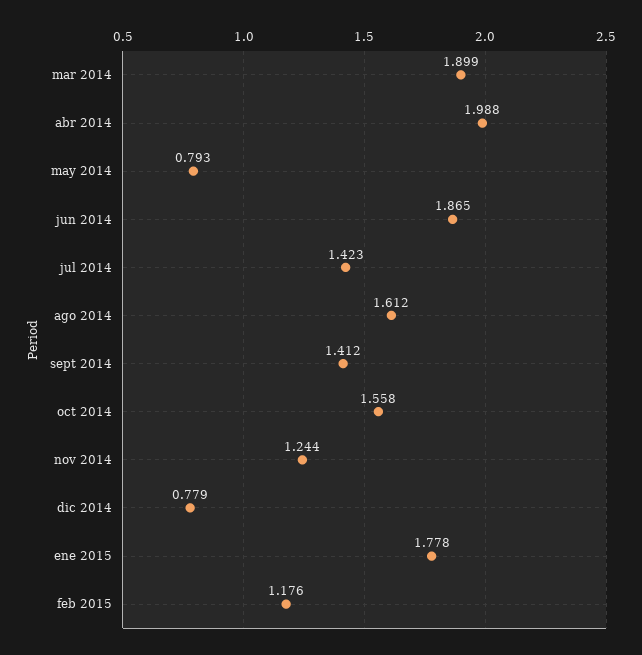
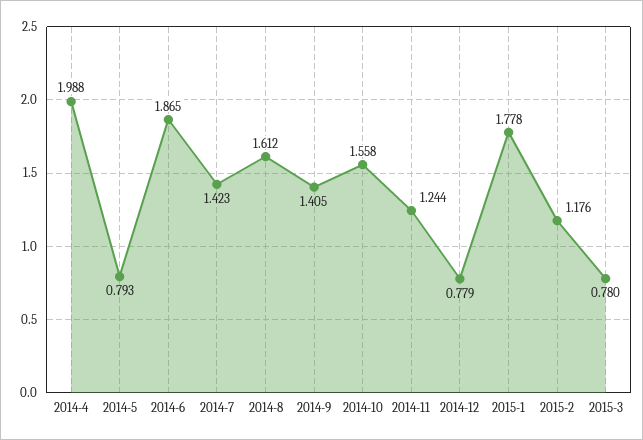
mar 2014: 1.899 -> none
sept 2014: 1.412 -> 1.405
2015-3: none -> 0.78

